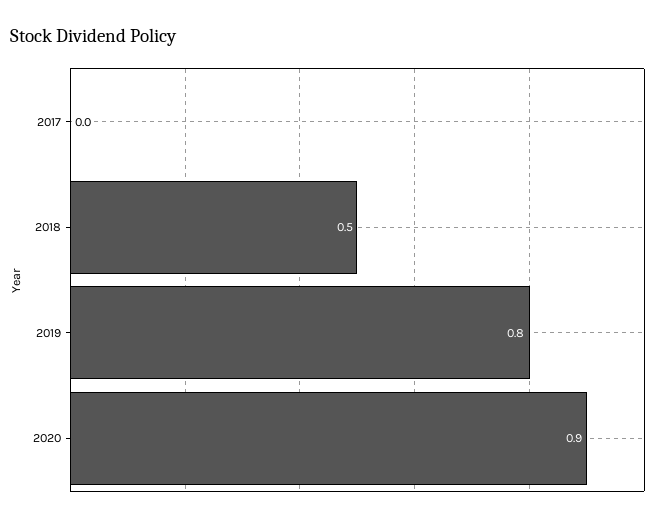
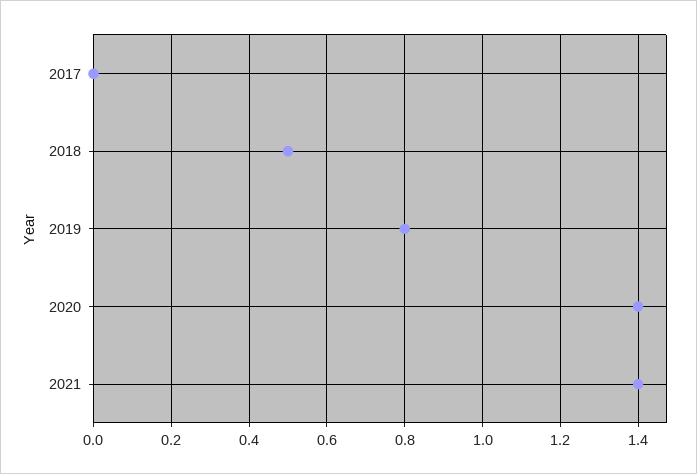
2020: 0.9 -> 1.4
2021: none -> 1.4

